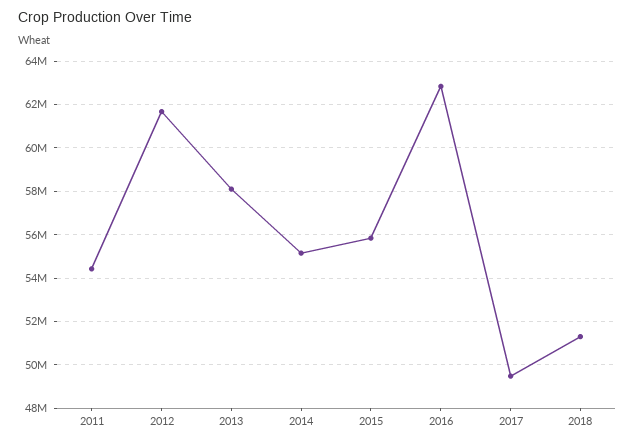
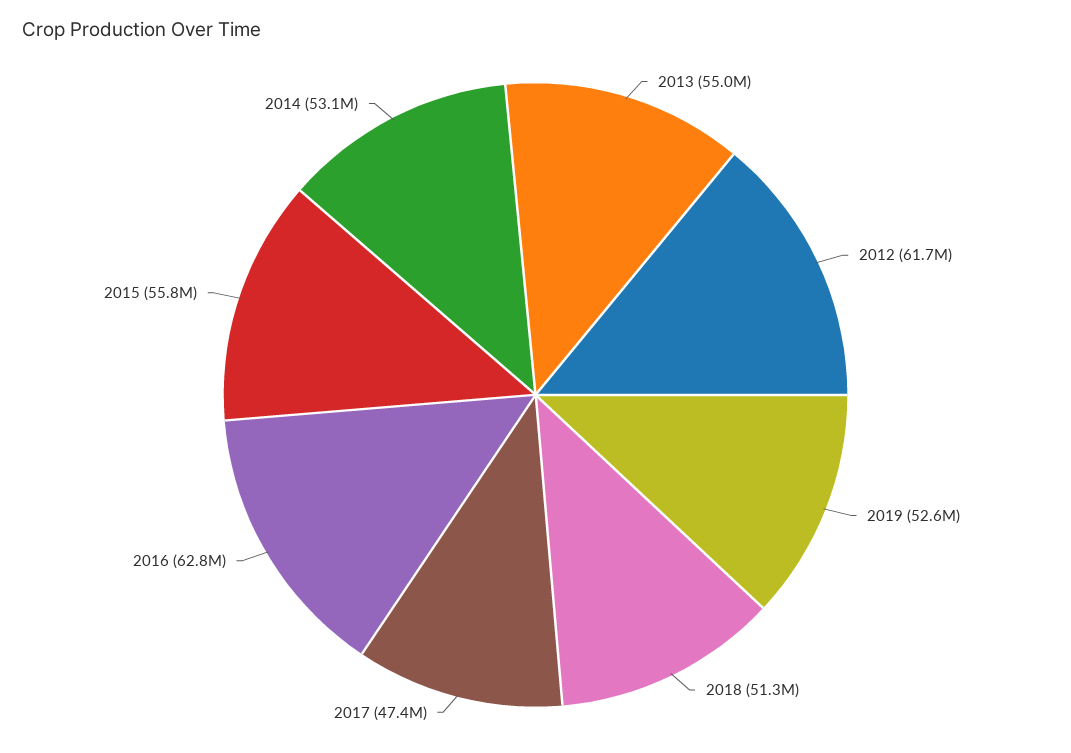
2011: 54500000 -> none
2013: 58000000 -> 55000000
2014: 55000000 -> 53100000
2017: 49500000 -> 47400000
2019: none -> 52600000

